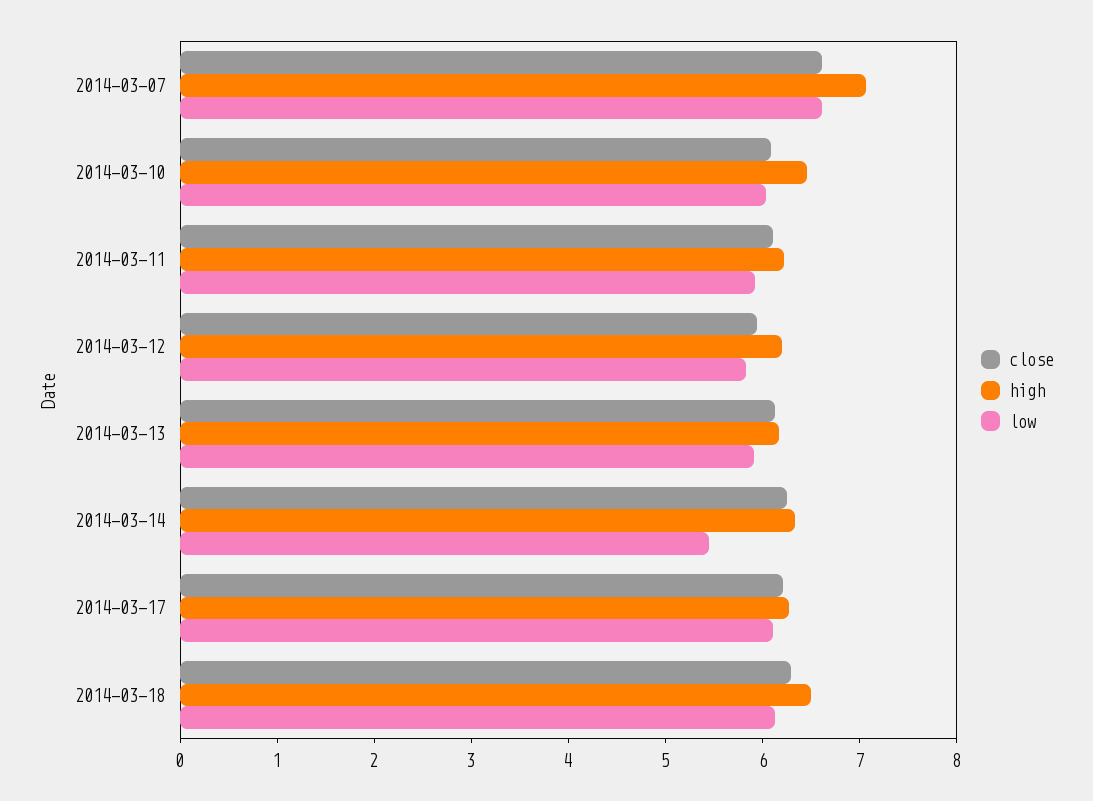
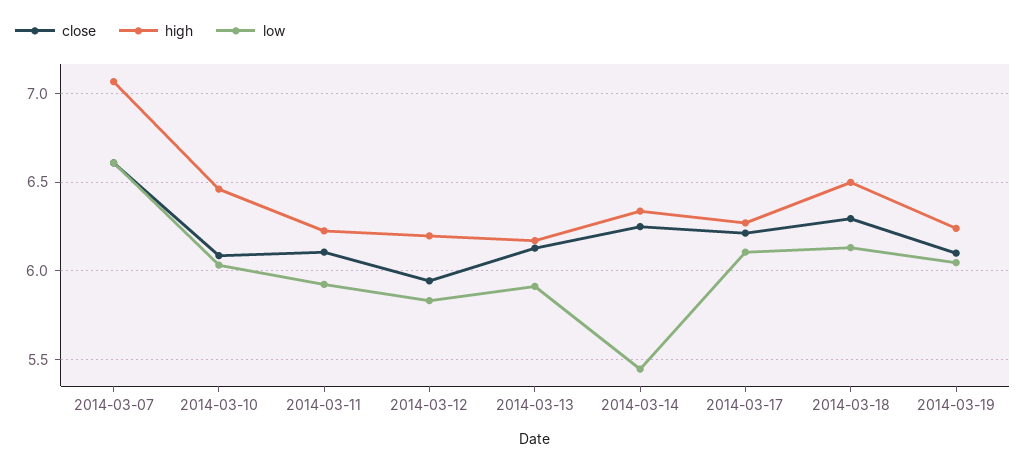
close, 2014-03-19: none -> 6.1
high, 2014-03-19: none -> 6.25
low, 2014-03-19: none -> 6.05

